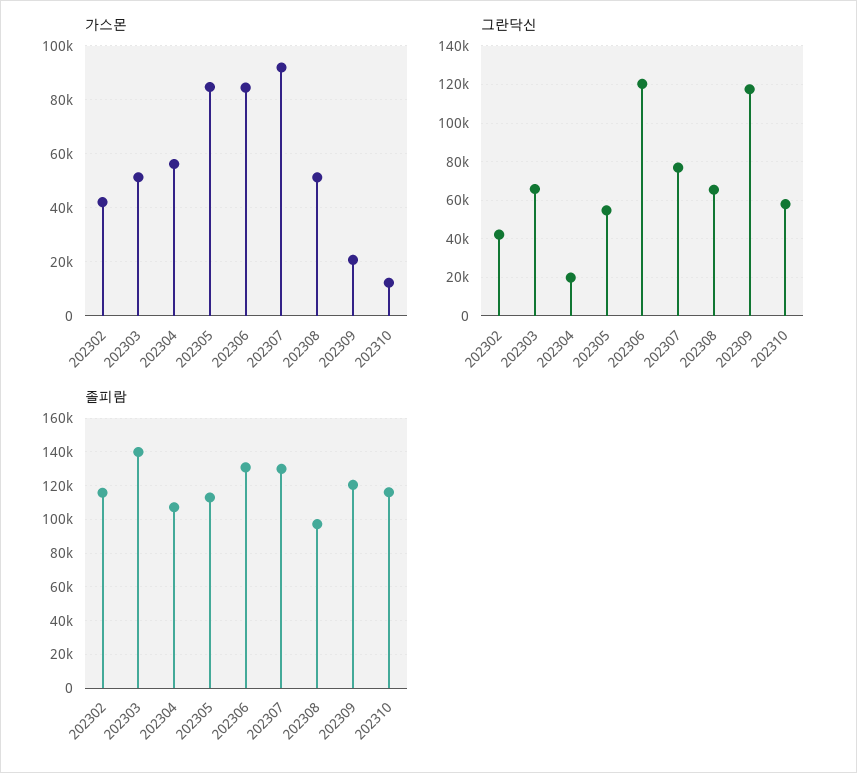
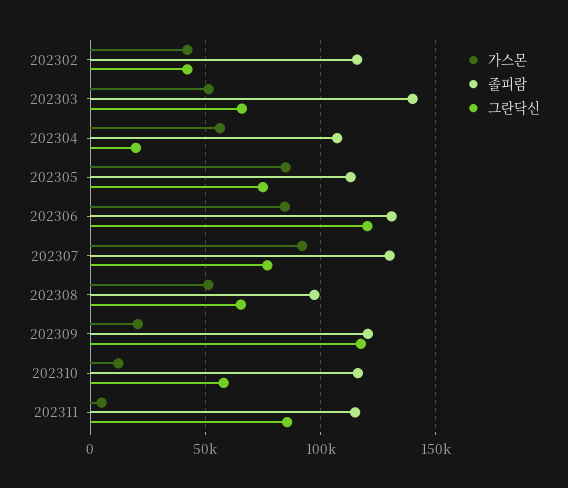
그란닥신, 202305: 55000 -> 75000
가스몬, 202311: none -> 5000
졸피람, 202311: none -> 115000
그란닥신, 202311: none -> 85000

